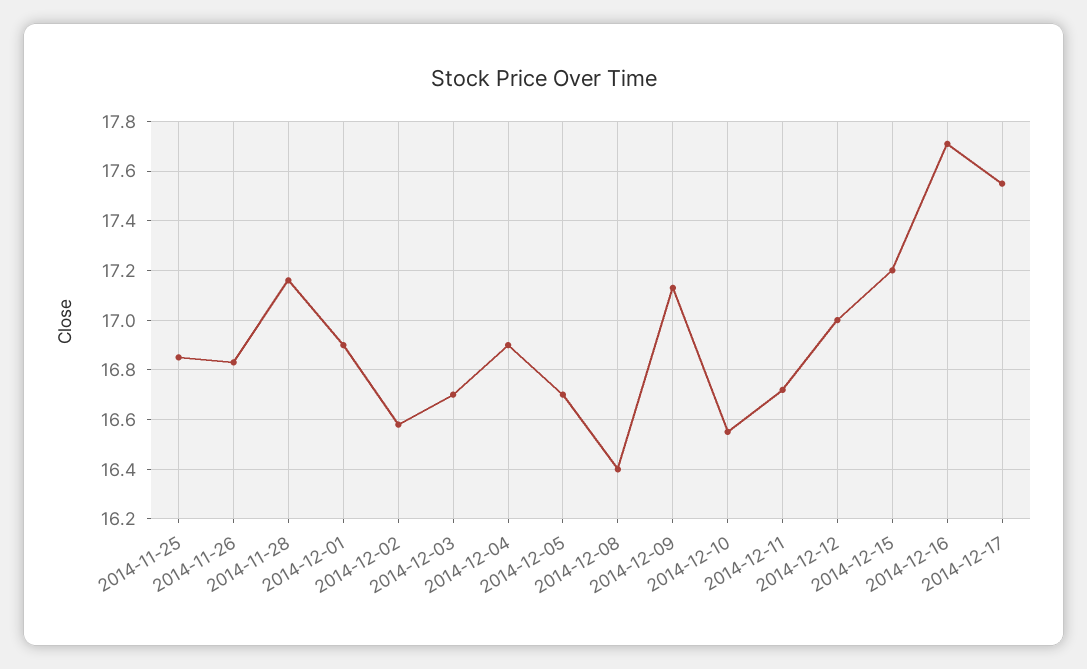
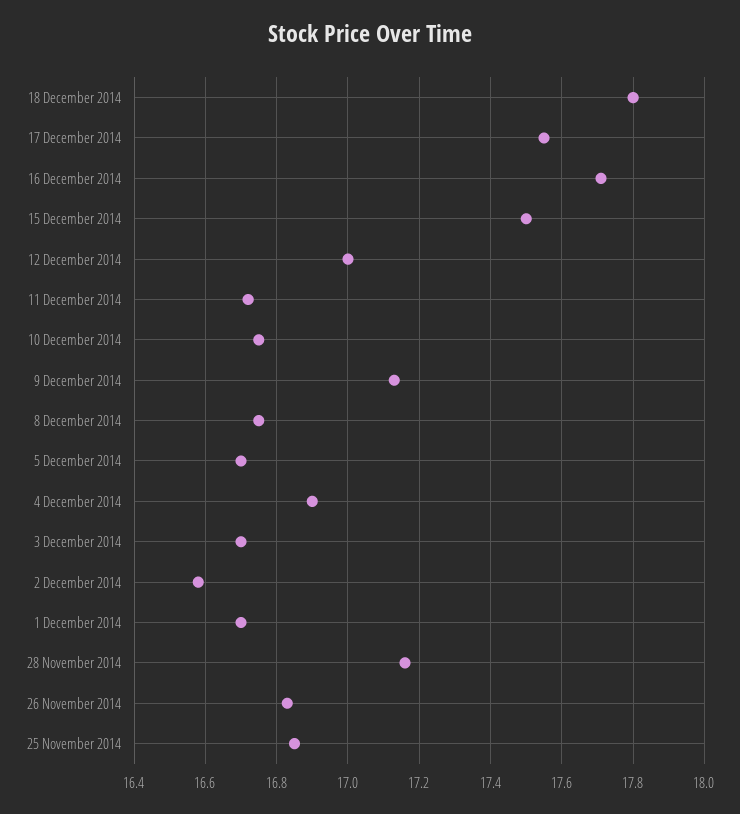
2014-12-01: 16.9 -> 16.7
2014-12-08: 16.4 -> 16.75
2014-12-10: 16.55 -> 16.75
2014-12-15: 17.2 -> 17.5
18 December 2014: none -> 17.8

